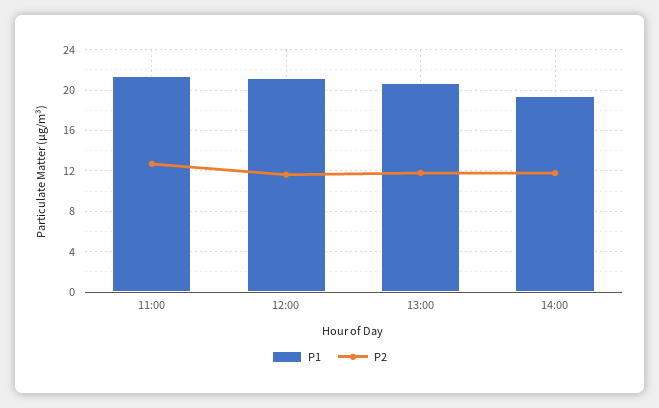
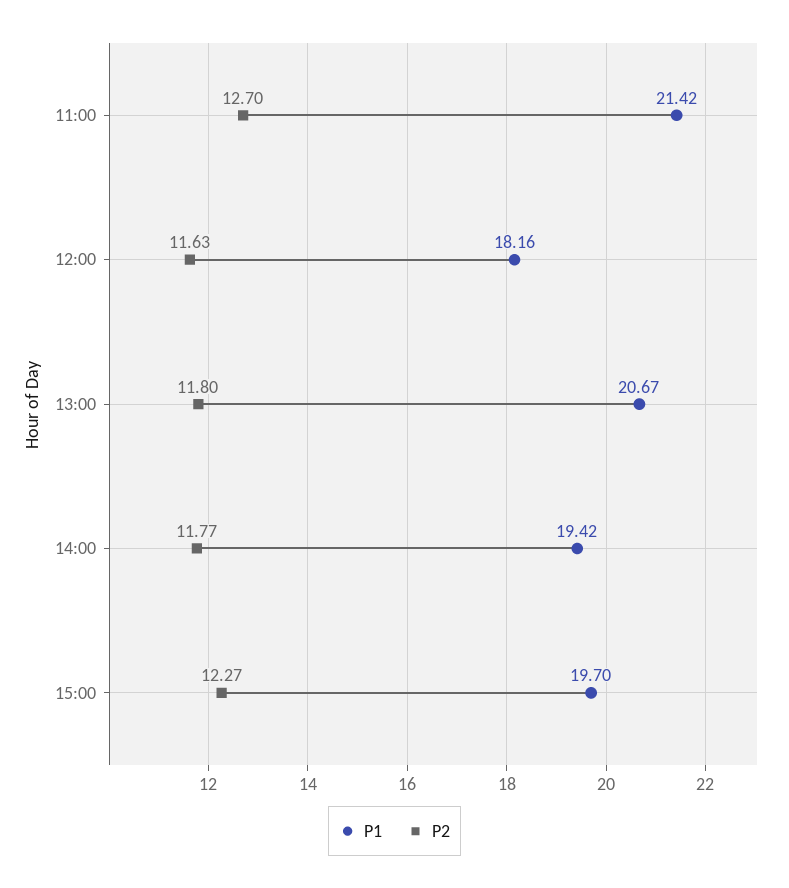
P1, 12:00: 21 -> 18.16
P1, 15:00: none -> 19.7
P2, 15:00: none -> 12.27

